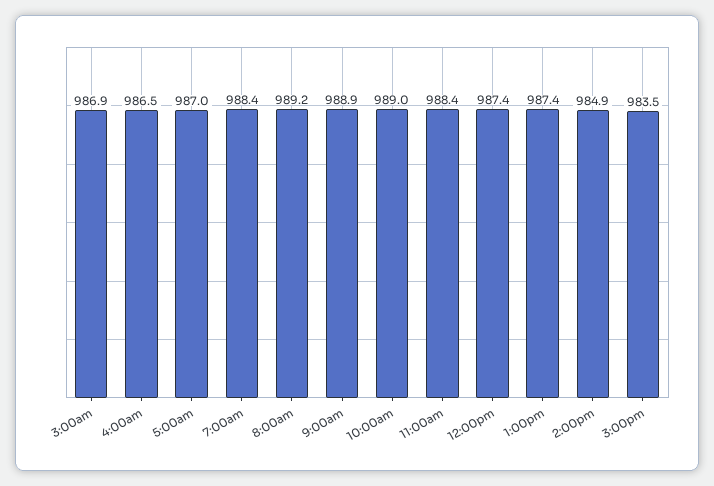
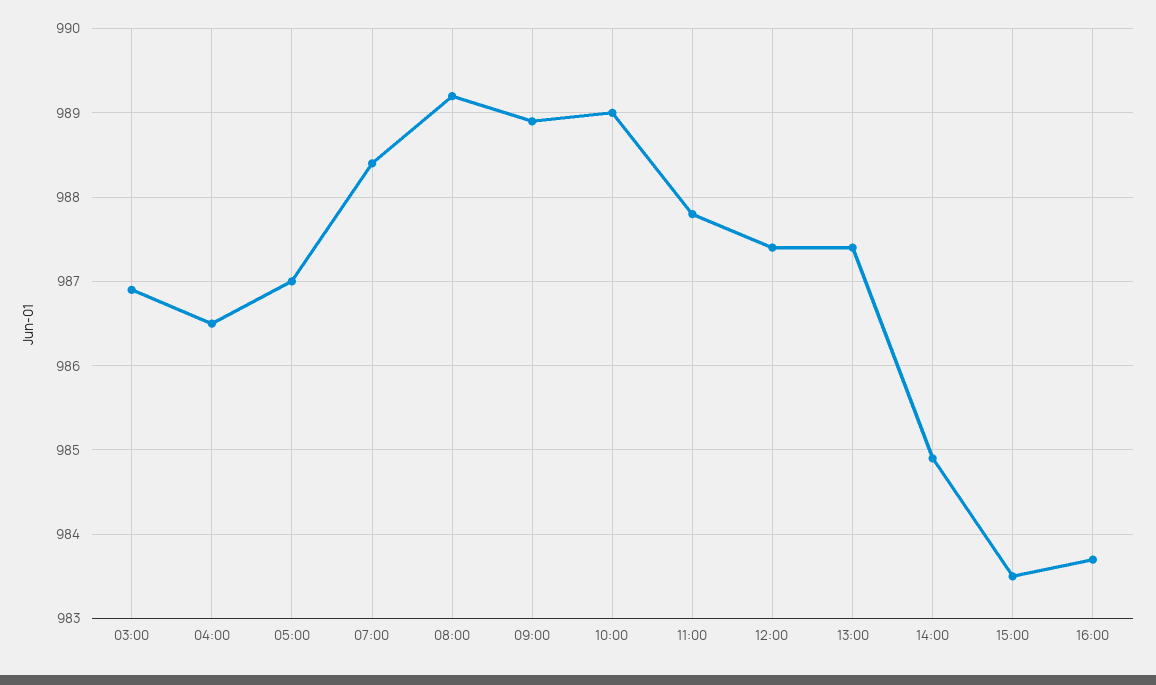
11:00am: 988.4 -> 987.8
16:00: none -> 983.7

